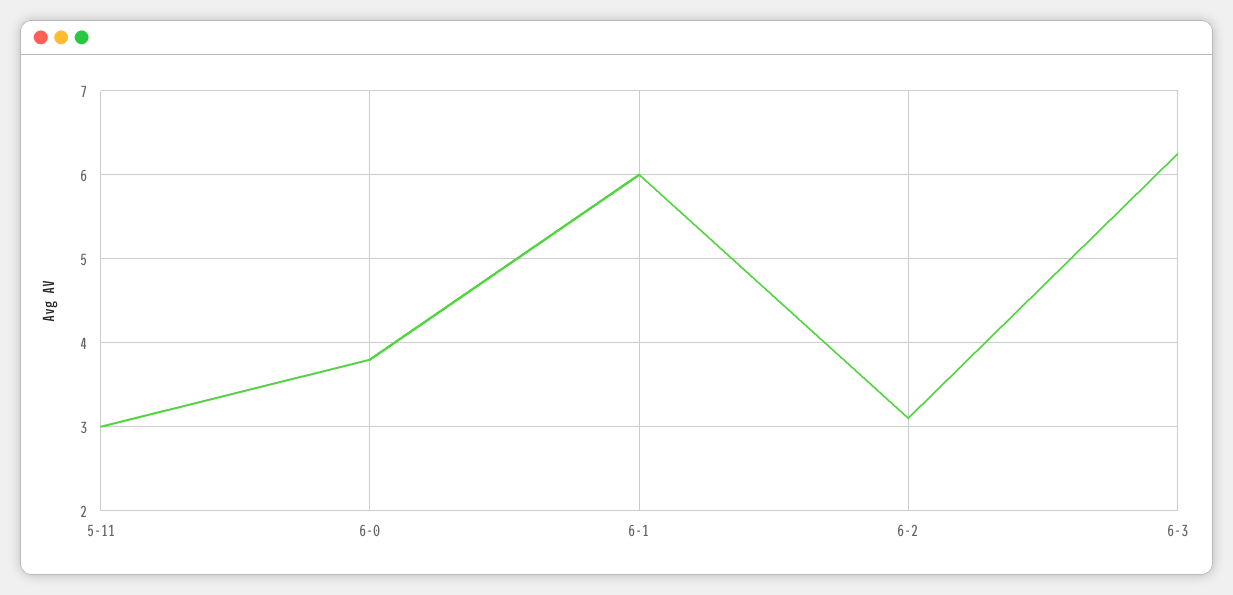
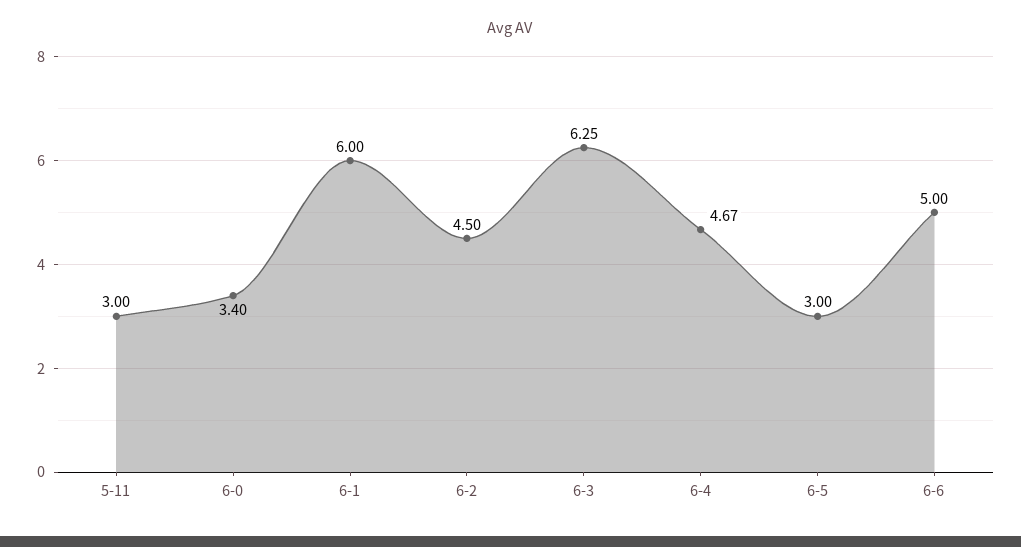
6-0: 3.8 -> 3.4
6-2: 3.1 -> 4.5
6-4: none -> 4.67
6-5: none -> 3
6-6: none -> 5

